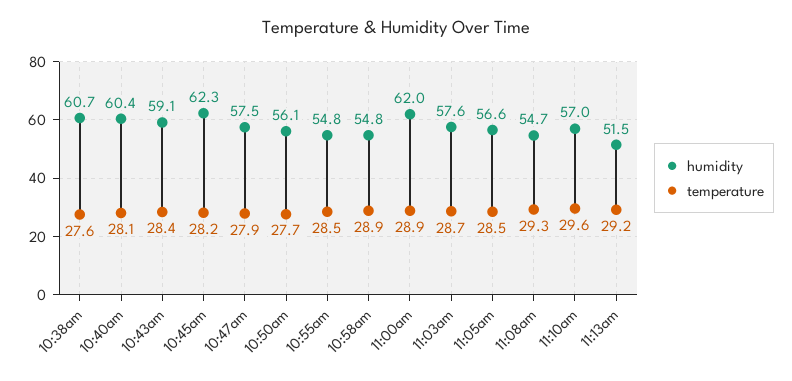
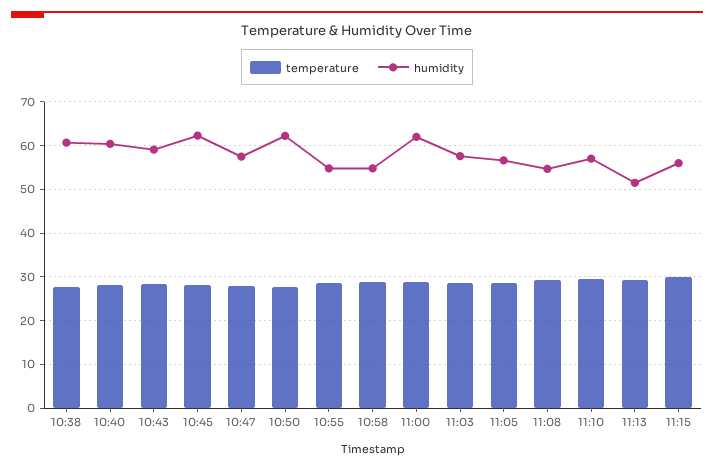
humidity, 10:50am: 56.1 -> 62
temperature, 11:15: none -> 30
humidity, 11:15: none -> 56

